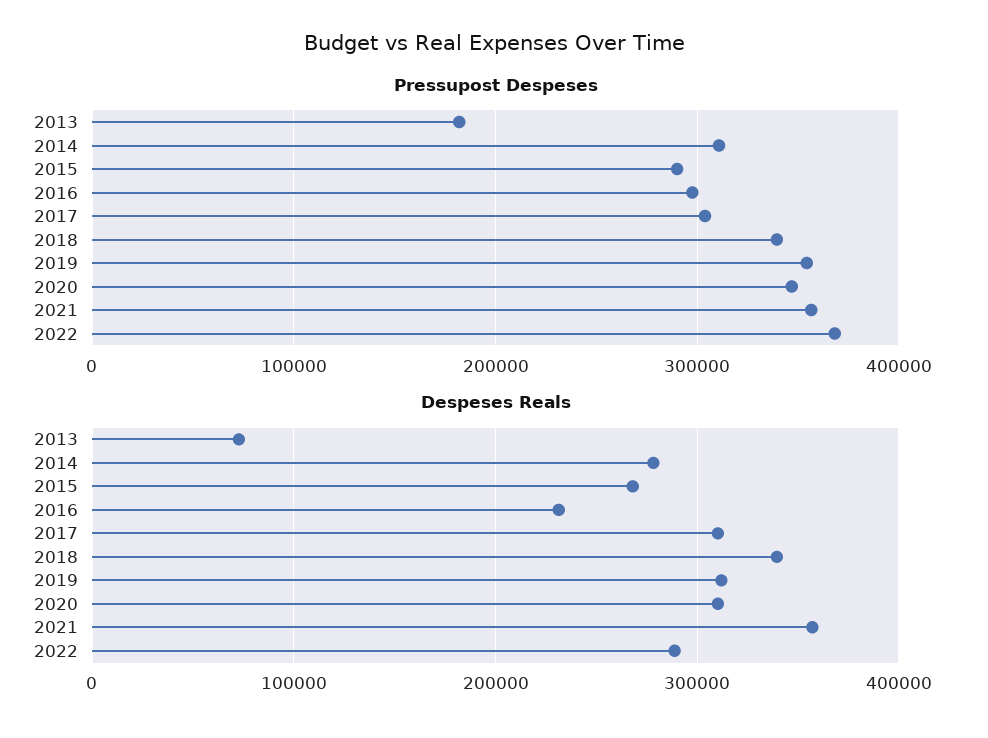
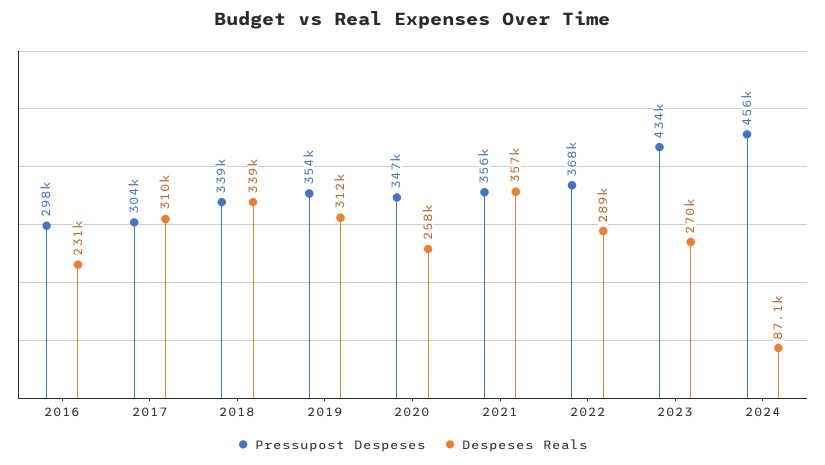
Pressupost Despeses, 2013: 180000 -> none
Pressupost Despeses, 2014: 310000 -> none
Pressupost Despeses, 2015: 290000 -> none
Despeses Reals, 2013: 70000 -> none
Despeses Reals, 2014: 280000 -> none
Despeses Reals, 2015: 270000 -> none
Despeses Reals, 2020: 310000 -> 258000
Pressupost Despeses, 2023: none -> 434000
Despeses Reals, 2023: none -> 270000
Pressupost Despeses, 2024: none -> 456000
Despeses Reals, 2024: none -> 87100

